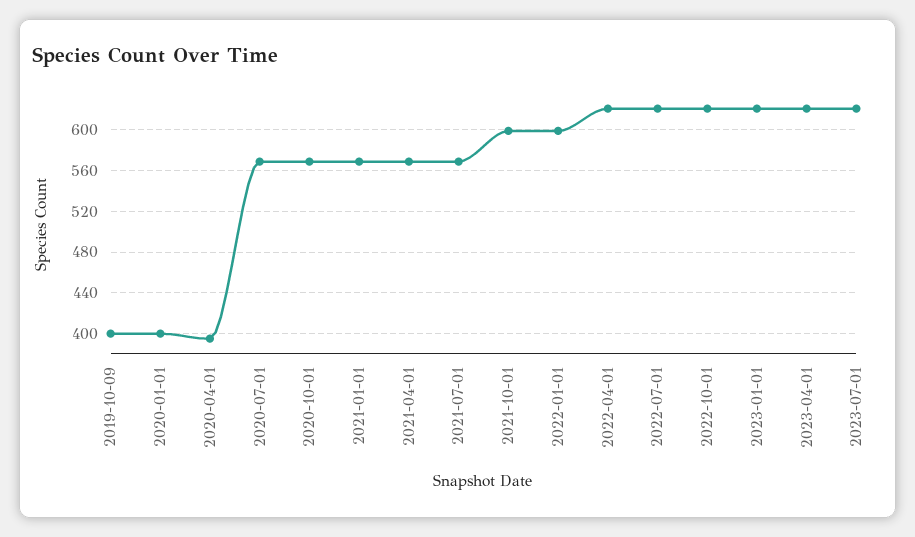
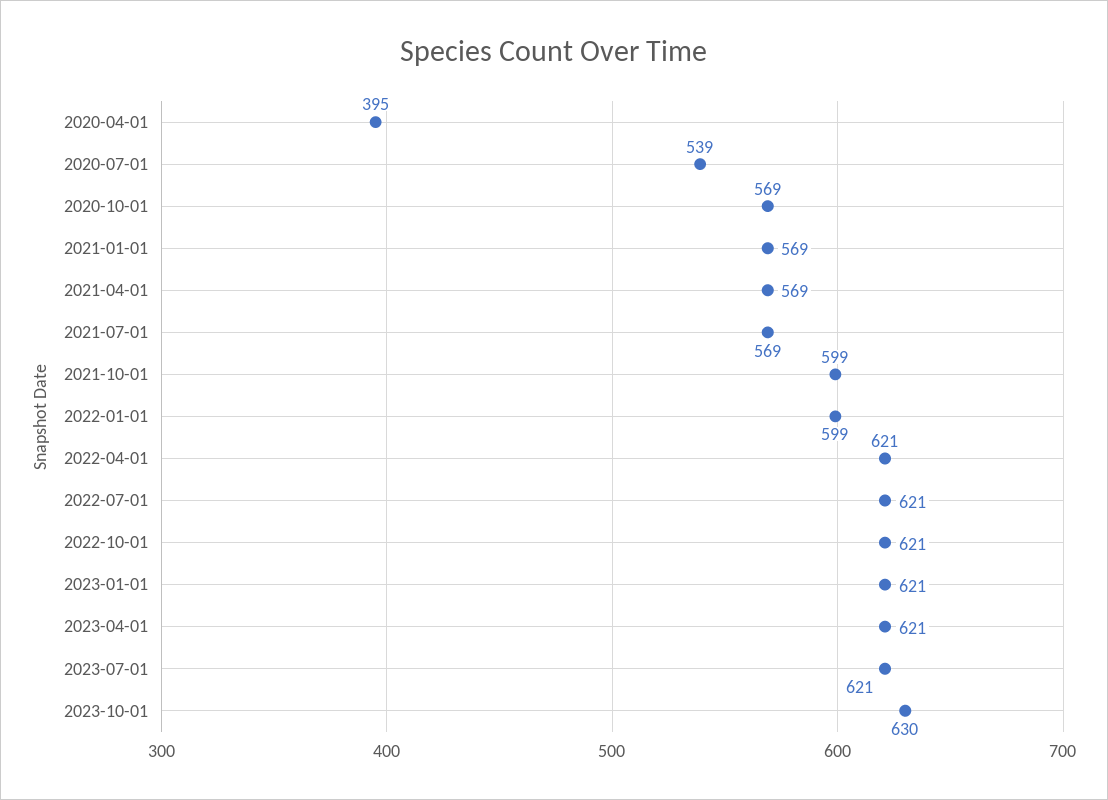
2019-10-09: 400 -> none
2020-01-01: 400 -> none
2020-07-01: 570 -> 539
2023-10-01: none -> 630

